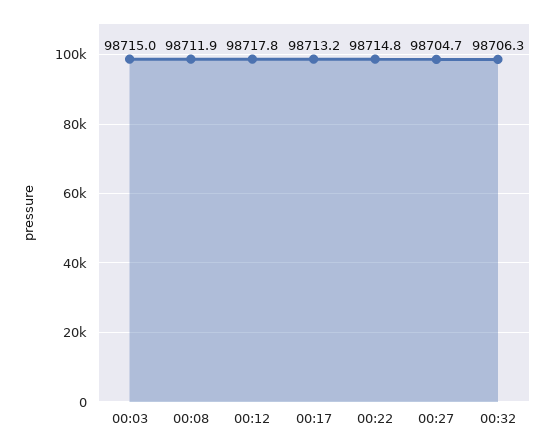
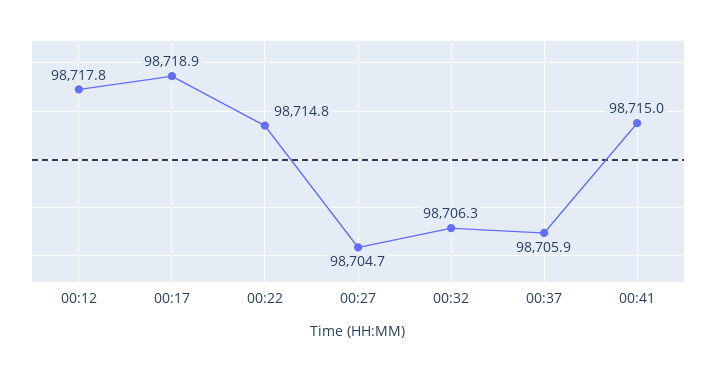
00:03: 98715 -> none
00:08: 98711.9 -> none
00:17: 98713.2 -> 98718.9
00:37: none -> 98705.9
00:41: none -> 98715

